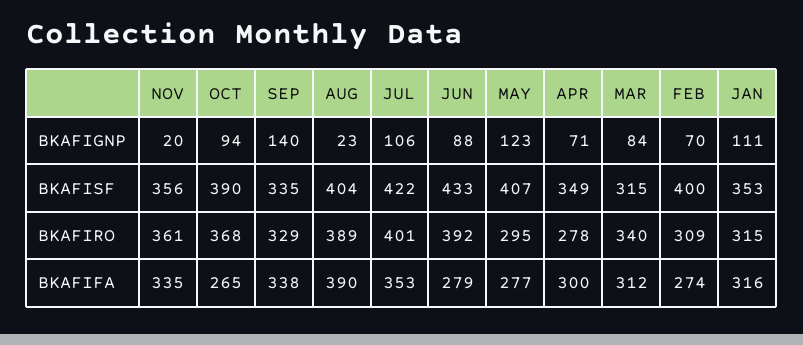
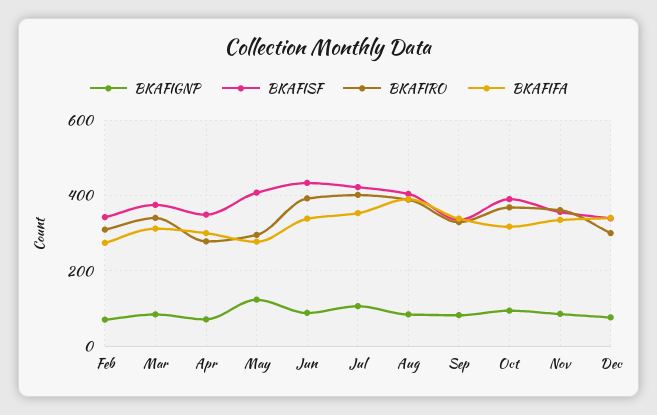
BKAFIGNP, NOV: 20 -> 80
BKAFIGNP, SEP: 140 -> 80
BKAFIGNP, AUG: 23 -> 80
BKAFIGNP, JAN: 111 -> none
BKAFISF, MAR: 315 -> 380
BKAFISF, FEB: 400 -> 340
BKAFISF, JAN: 353 -> none
BKAFIRO, JAN: 315 -> none
BKAFIFA, OCT: 265 -> 320
BKAFIFA, JUN: 279 -> 340
BKAFIFA, JAN: 316 -> none
BKAFIGNP, Dec: none -> 80
BKAFISF, Dec: none -> 340
BKAFIRO, Dec: none -> 300
BKAFIFA, Dec: none -> 340

